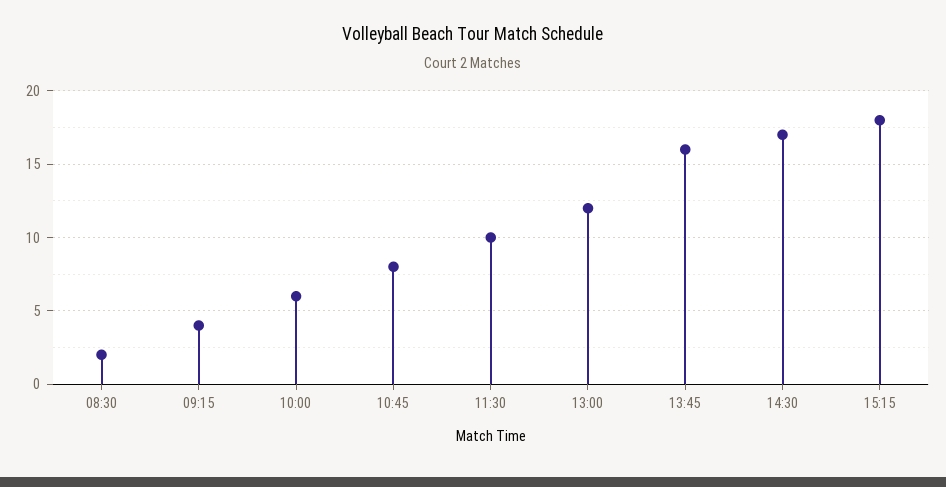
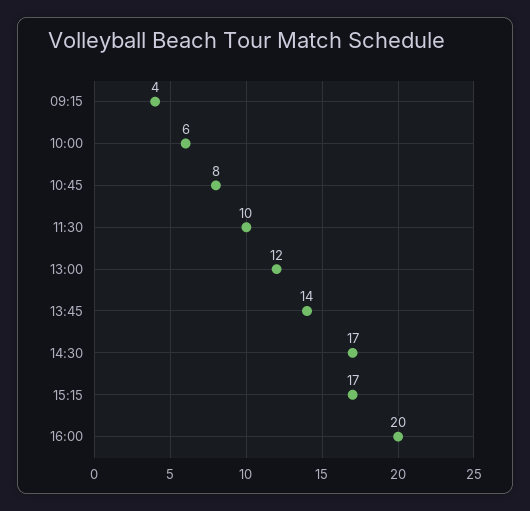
08:30: 2 -> none
13:45: 16 -> 14
15:15: 18 -> 17
16:00: none -> 20

